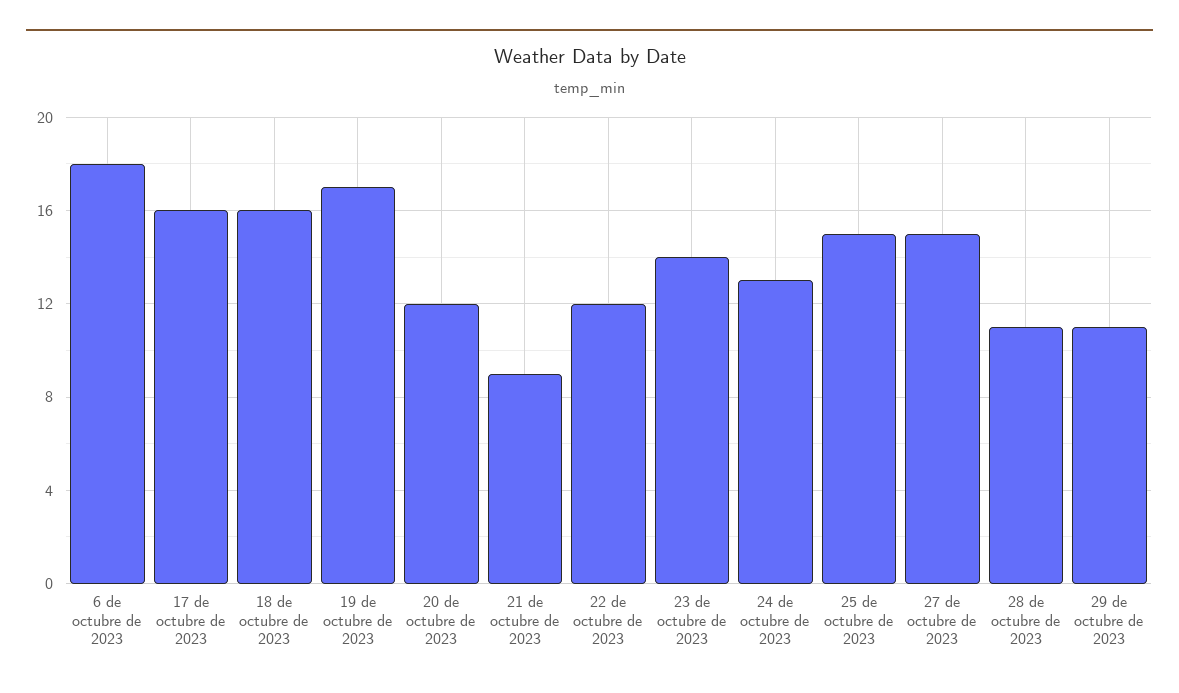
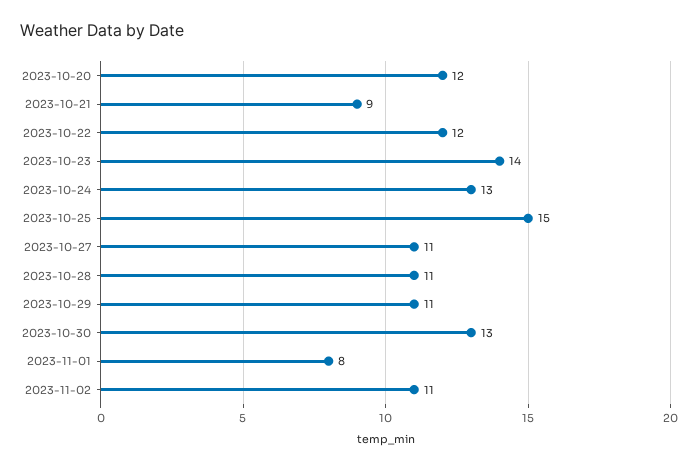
6 de octubre de 2023: 18 -> none
17 de octubre de 2023: 16 -> none
18 de octubre de 2023: 16 -> none
19 de octubre de 2023: 17 -> none
27 de octubre de 2023: 15 -> 11
2023-10-30: none -> 13
2023-11-01: none -> 8
2023-11-02: none -> 11

